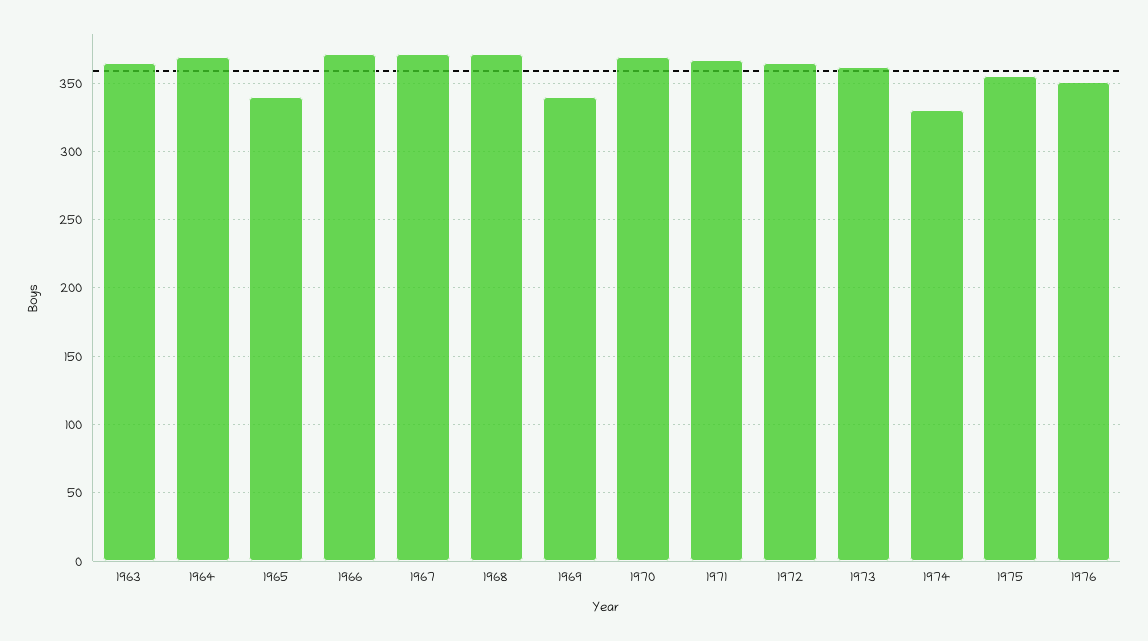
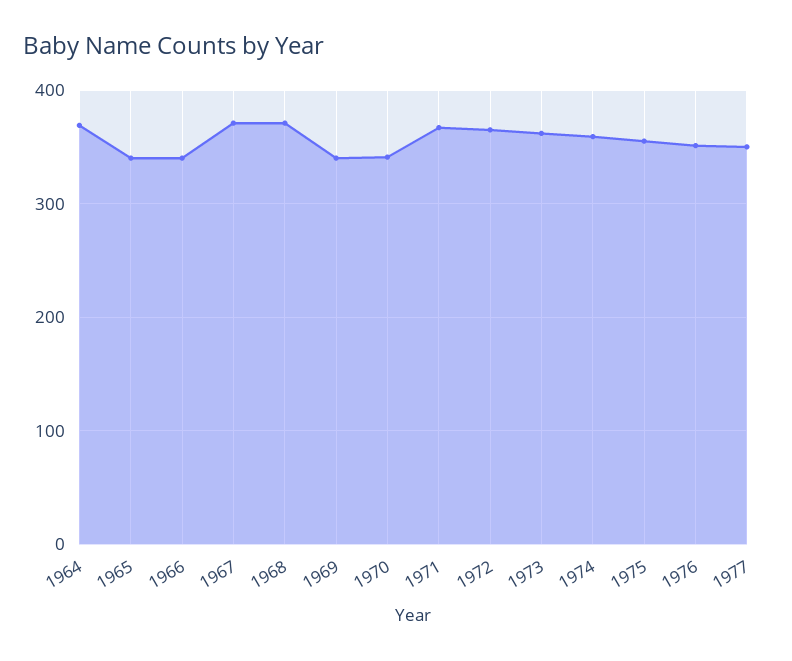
1963: 365 -> none
1966: 370 -> 340
1970: 370 -> 340
1974: 330 -> 360
1977: none -> 350

